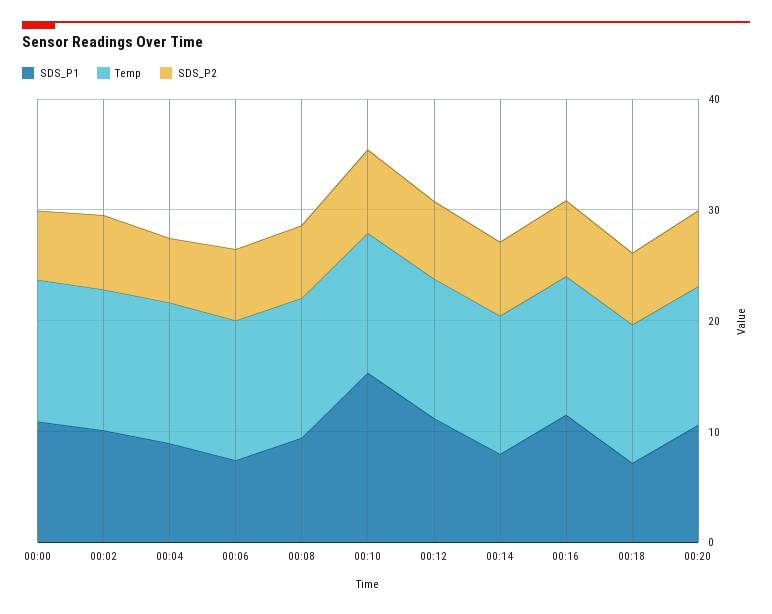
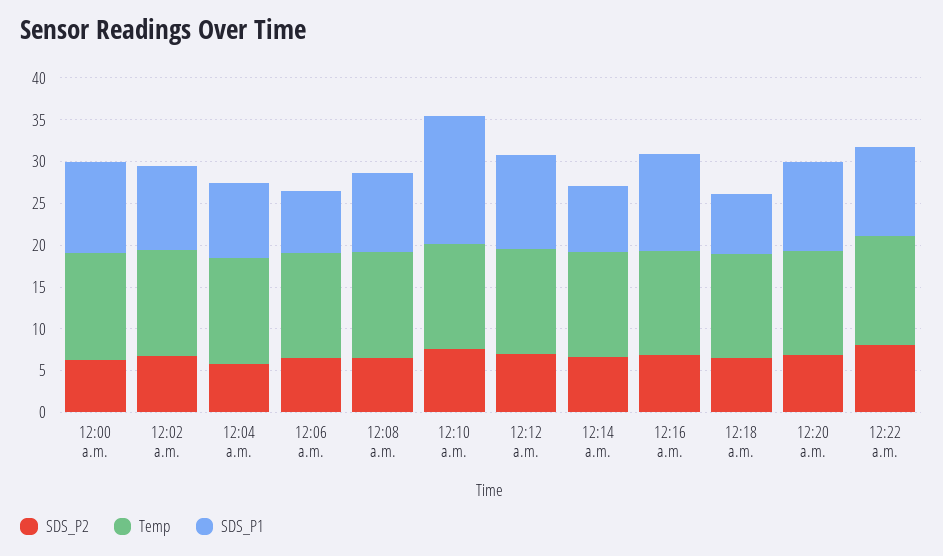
SDS_P2, 12:22 a.m.: none -> 8
Temp, 12:22 a.m.: none -> 13
SDS_P1, 12:22 a.m.: none -> 11

